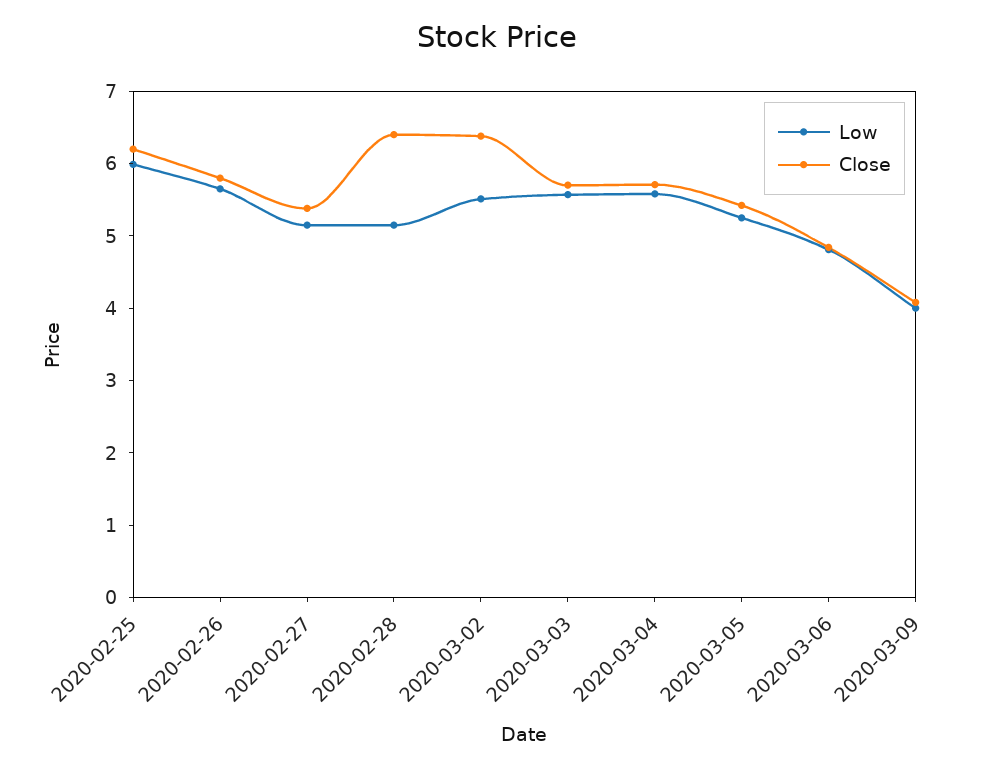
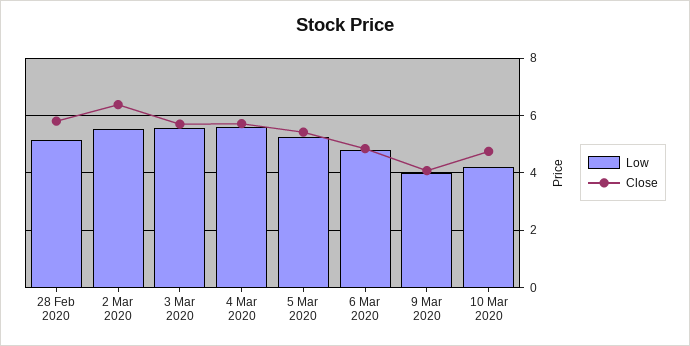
Low, 2020-02-25: 6 -> none
Close, 2020-02-25: 6.2 -> none
Low, 2020-02-26: 5.6 -> none
Close, 2020-02-26: 5.8 -> none
Low, 2020-02-27: 5.2 -> none
Close, 2020-02-27: 5.4 -> none
Close, 2020-02-28: 6.4 -> 5.75
Low, 10 Mar 2020: none -> 4.25
Close, 10 Mar 2020: none -> 4.75

